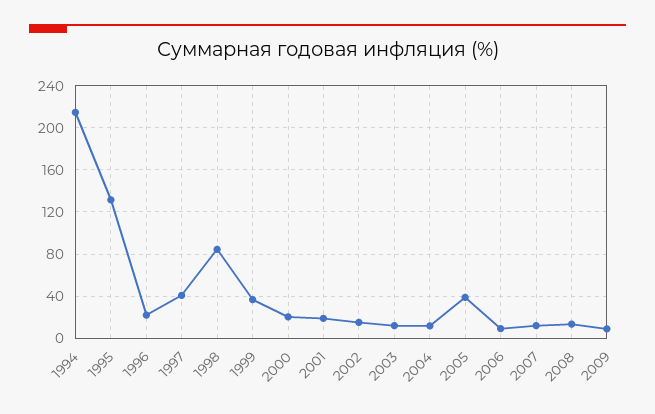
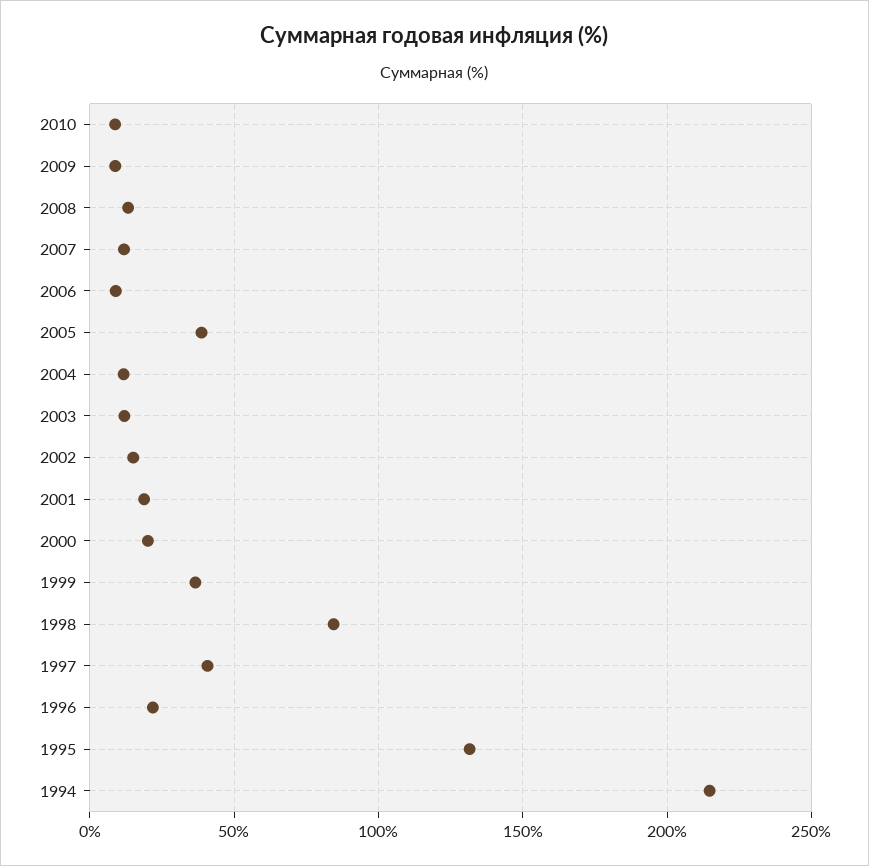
2010: none -> 10

